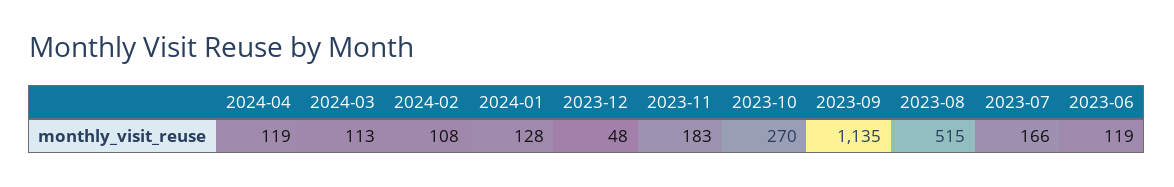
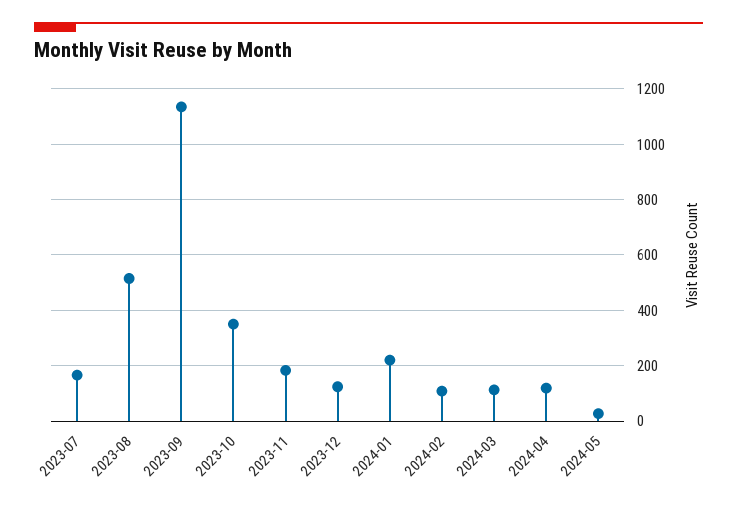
2024-01: 128 -> 225
2023-12: 48 -> 125
2023-10: 270 -> 350
2023-06: 119 -> none
2024-05: none -> 25

